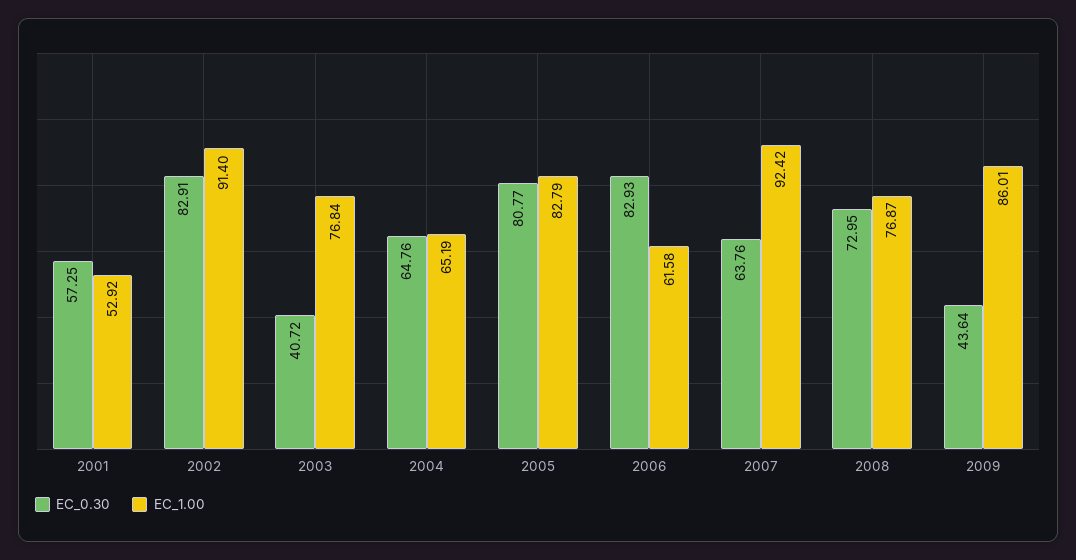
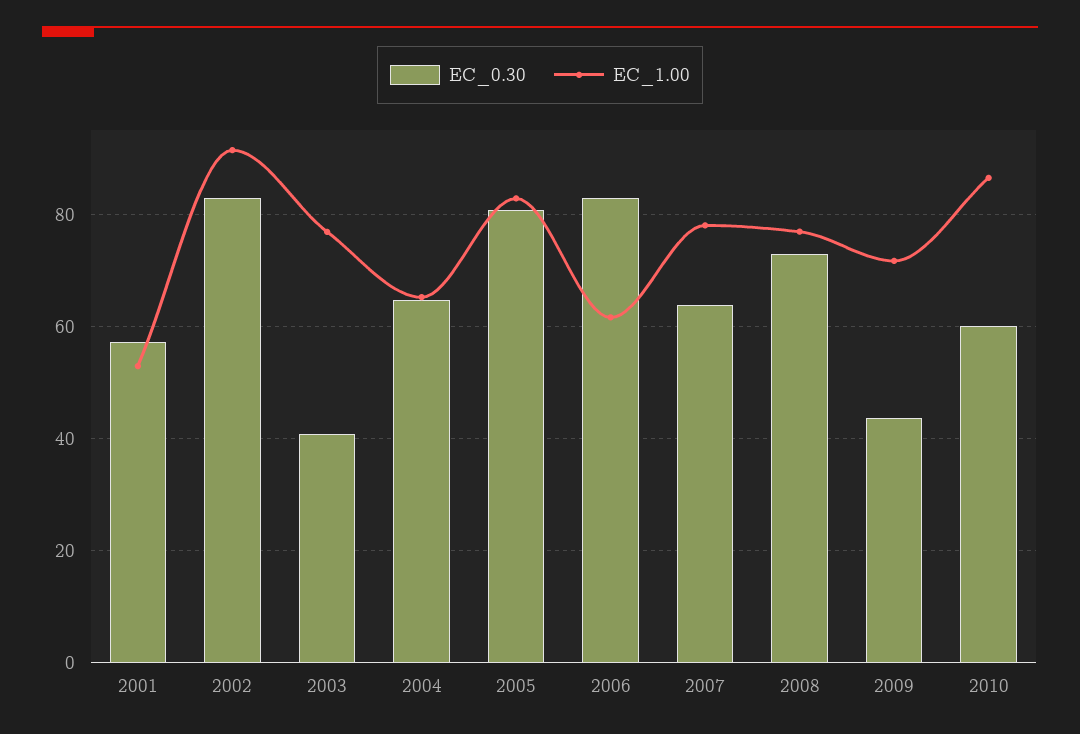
EC_1.00, 2007: 92.42 -> 78
EC_1.00, 2009: 86.01 -> 72
EC_0.30, 2010: none -> 60
EC_1.00, 2010: none -> 86

